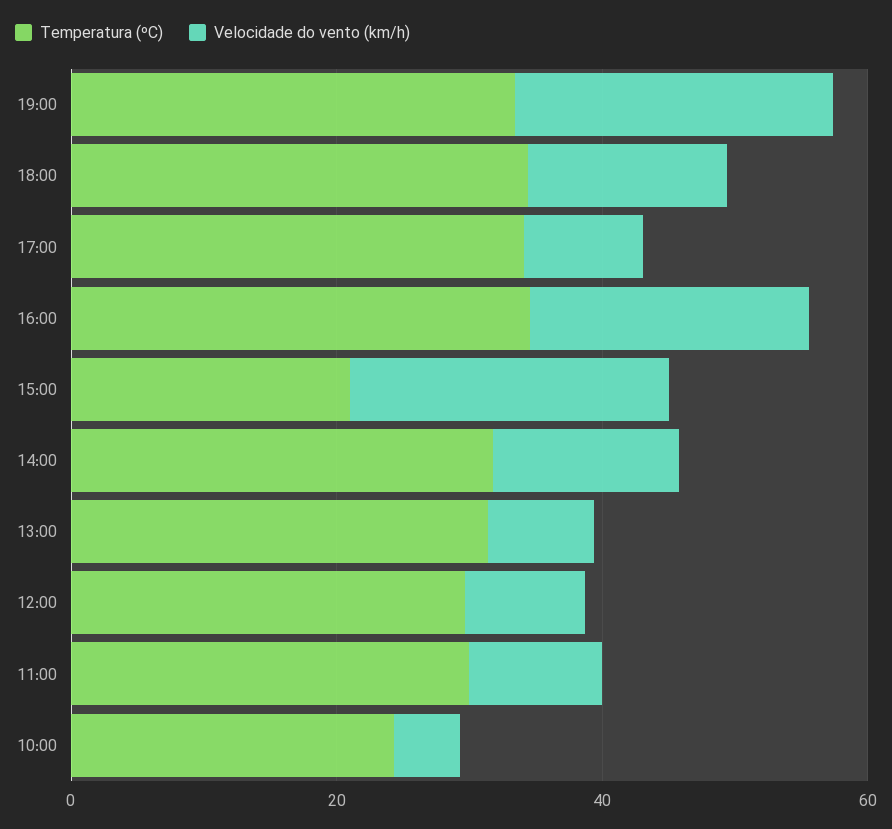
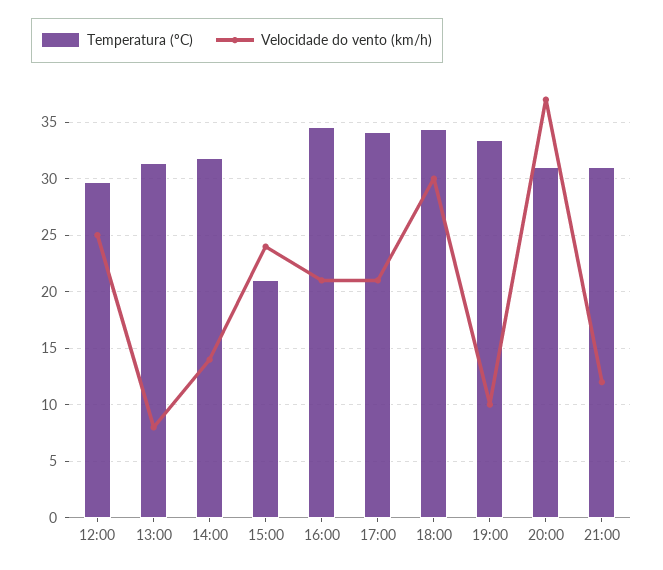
Velocidade do vento (km/h), 19:00: 25 -> 10
Velocidade do vento (km/h), 18:00: 15 -> 30
Velocidade do vento (km/h), 17:00: 10 -> 21
Velocidade do vento (km/h), 12:00: 10 -> 25
Temperatura (ºC), 11:00: 30 -> none
Velocidade do vento (km/h), 11:00: 10 -> none
Temperatura (ºC), 10:00: 25 -> none
Velocidade do vento (km/h), 10:00: 5 -> none
Temperatura (ºC), 20:00: none -> 31
Velocidade do vento (km/h), 20:00: none -> 37
Temperatura (ºC), 21:00: none -> 31
Velocidade do vento (km/h), 21:00: none -> 12

